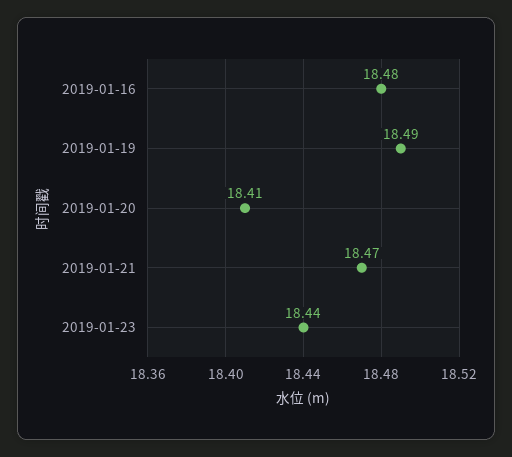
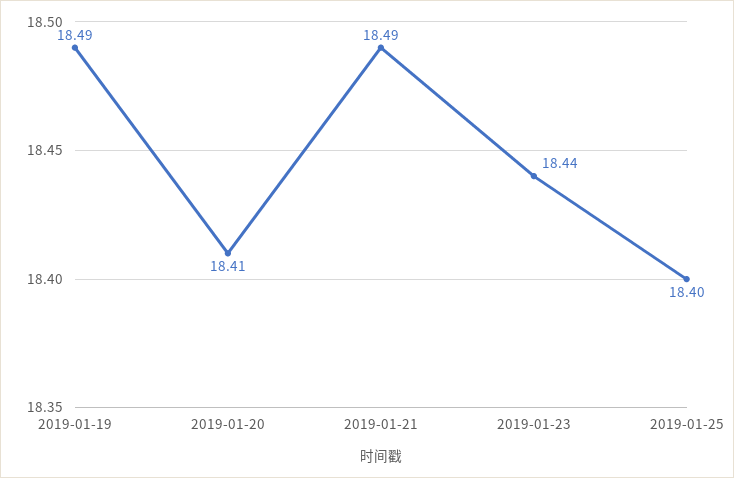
2019-01-16: 18.48 -> none
2019-01-21: 18.47 -> 18.49
2019-01-25: none -> 18.4

